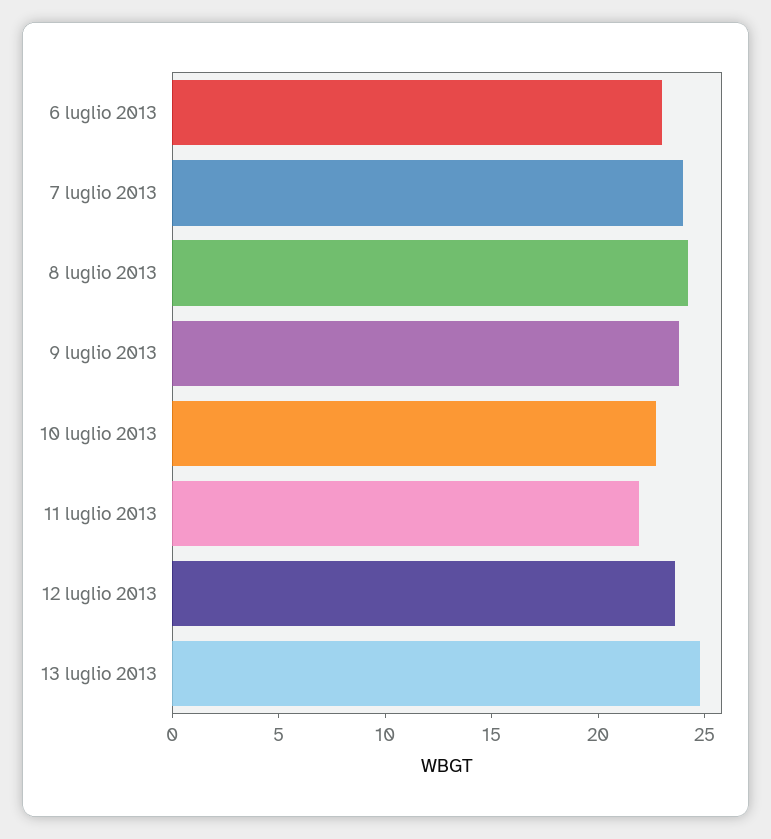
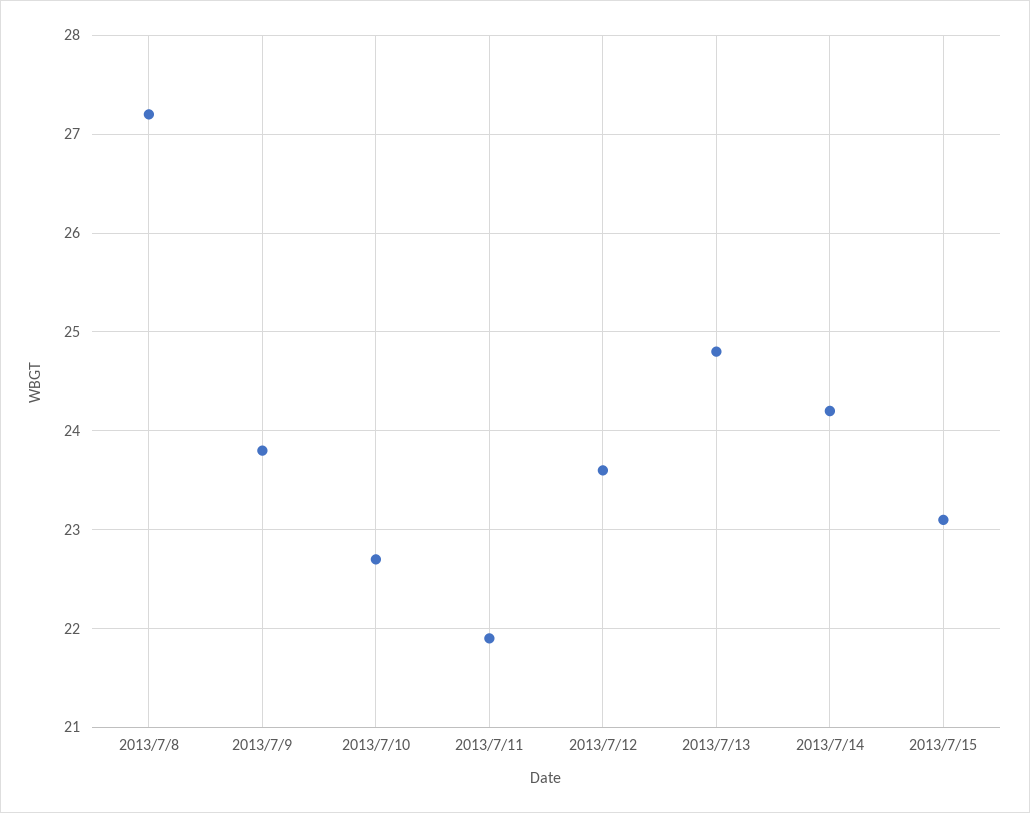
6 luglio 2013: 23 -> none
7 luglio 2013: 24 -> none
8 luglio 2013: 24 -> 27.2
2013/7/14: none -> 24.2
2013/7/15: none -> 23.1

